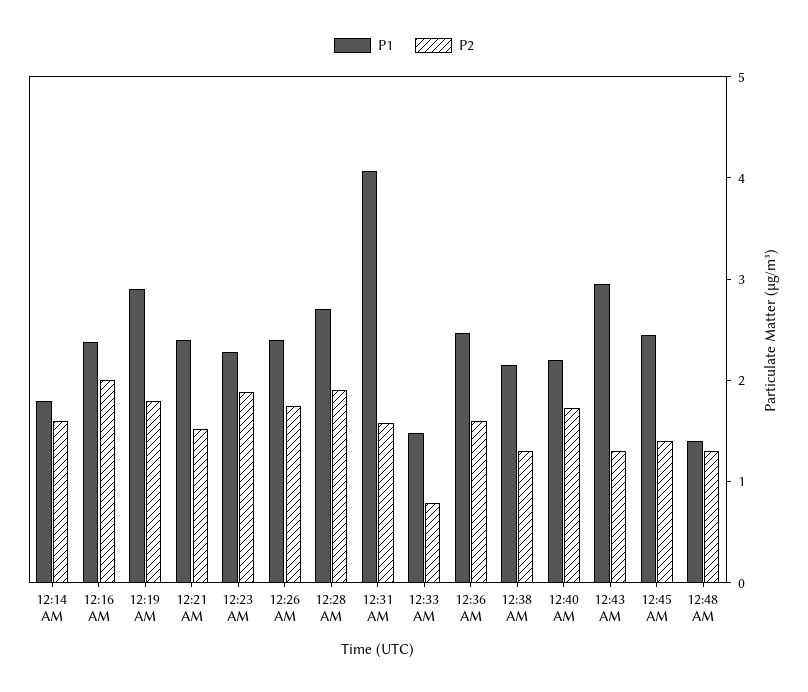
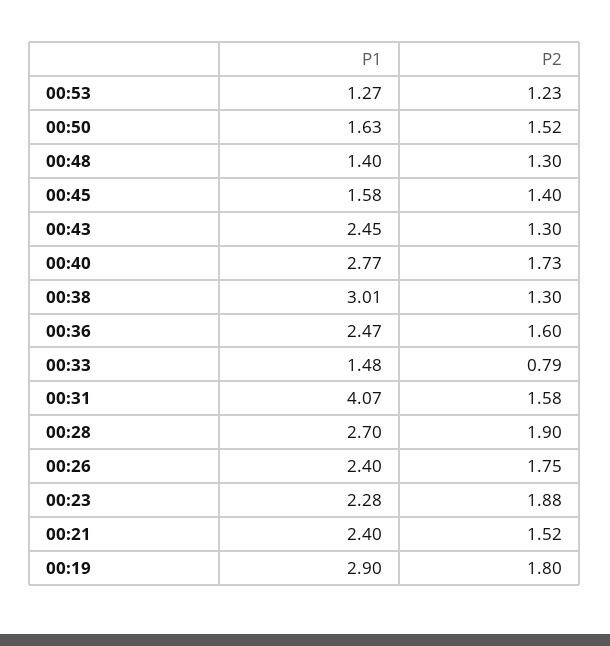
P1, 12:14 AM: 1.8 -> none
P2, 12:14 AM: 1.6 -> none
P1, 12:16 AM: 2.4 -> none
P2, 12:16 AM: 2 -> none
P1, 12:38 AM: 2.2 -> 3.01
P1, 12:40 AM: 2.2 -> 2.77
P1, 12:43 AM: 3 -> 2.45
P1, 12:45 AM: 2.4 -> 1.58
P1, 00:53: none -> 1.27
P2, 00:53: none -> 1.23
P1, 00:50: none -> 1.63
P2, 00:50: none -> 1.52

